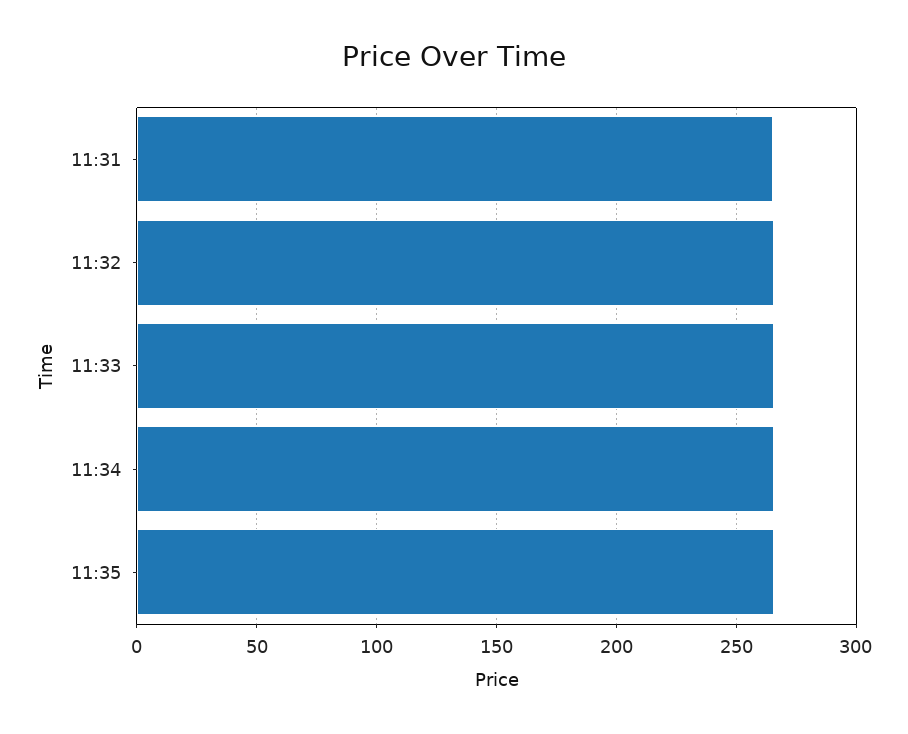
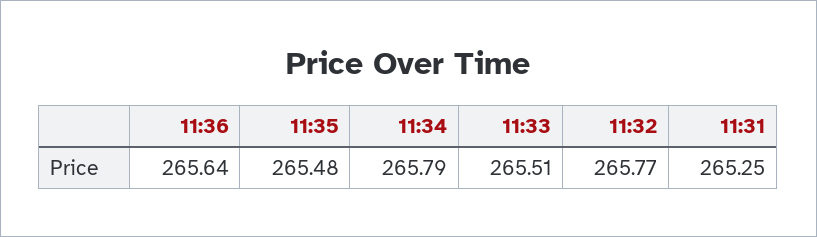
11:36: none -> 265.64

